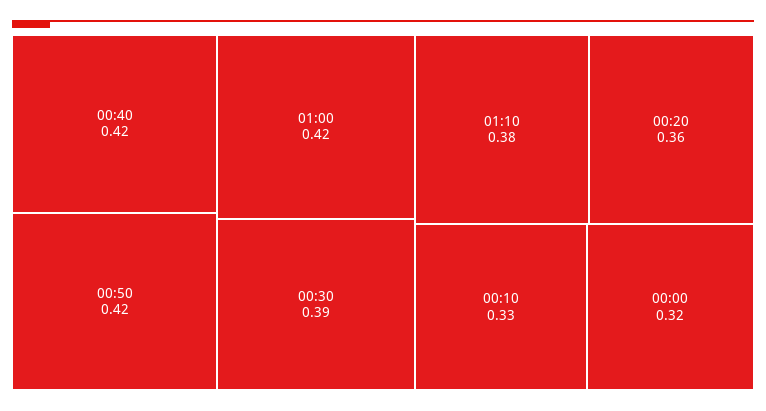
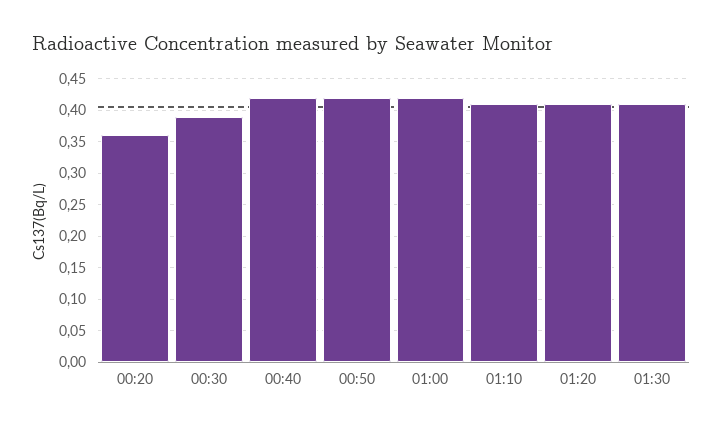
01:10: 0.38 -> 0.41
00:10: 0.33 -> none
00:00: 0.32 -> none
01:20: none -> 0.41
01:30: none -> 0.41

